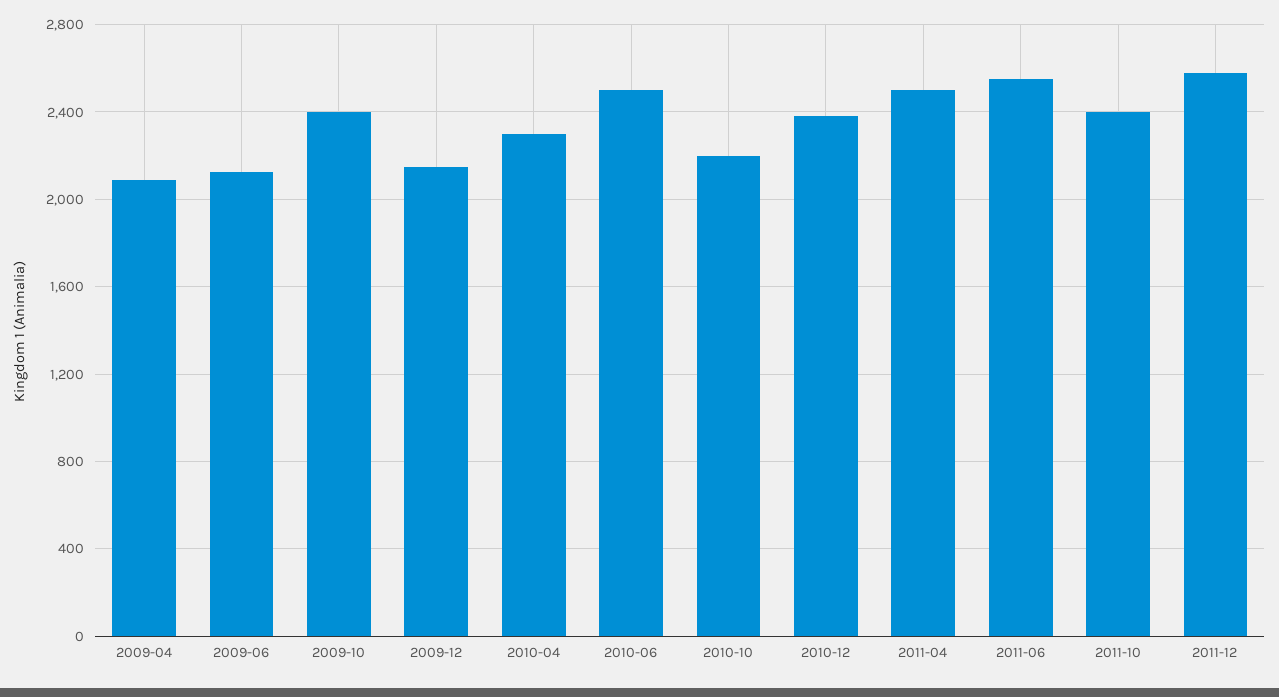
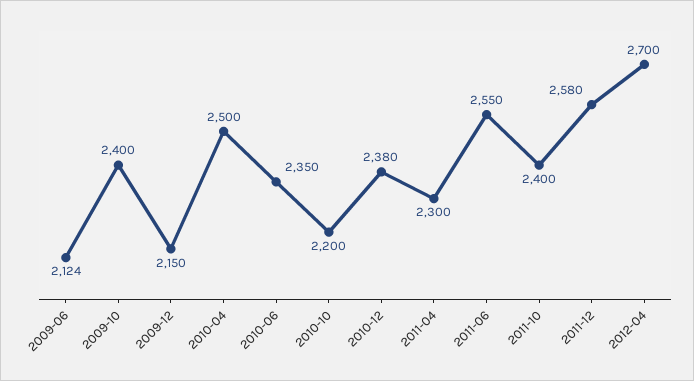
2009-04: 2100 -> none
2010-04: 2300 -> 2500
2010-06: 2500 -> 2350
2011-04: 2500 -> 2300
2012-04: none -> 2700

